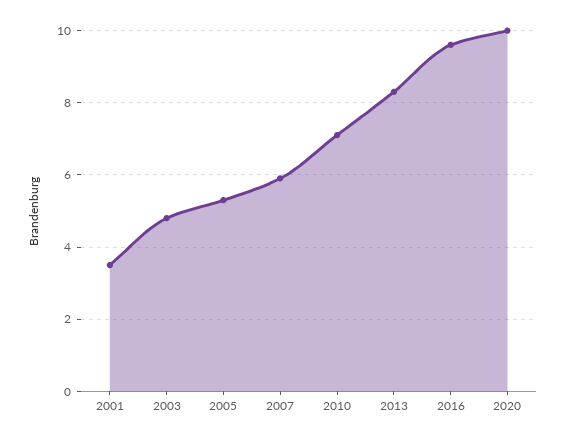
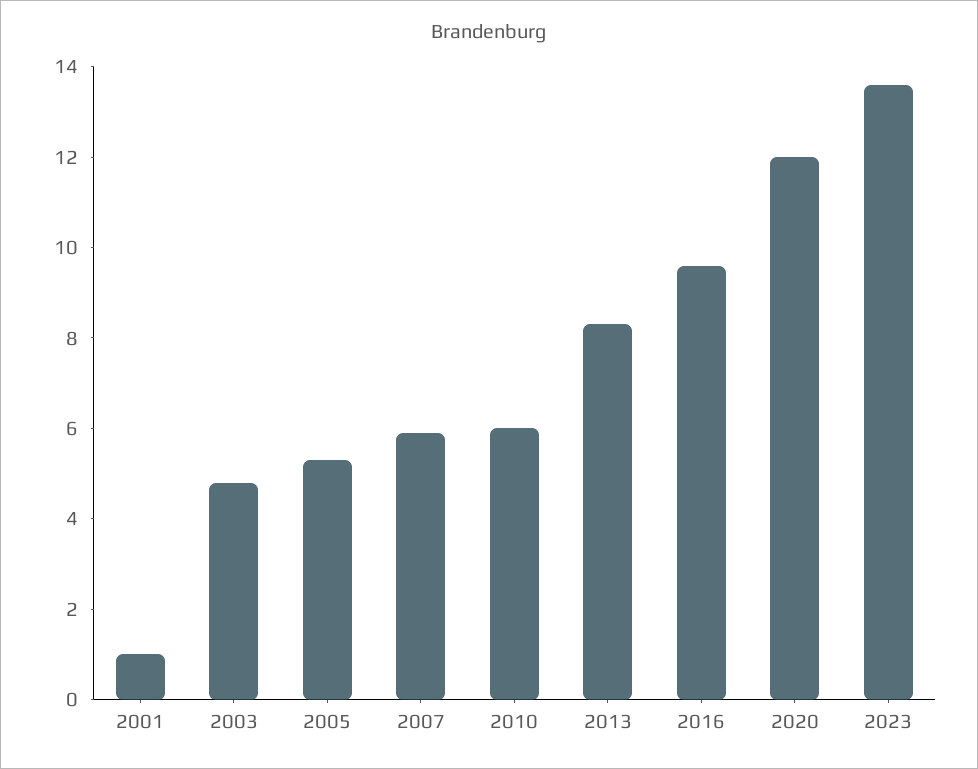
2001: 3.5 -> 1
2010: 7 -> 6
2020: 10 -> 12
2023: none -> 13.5

